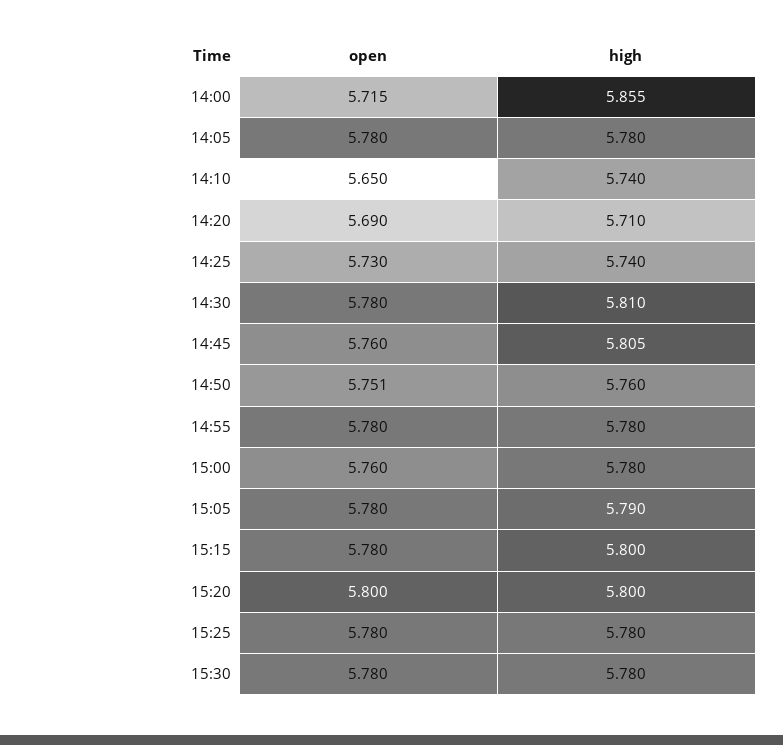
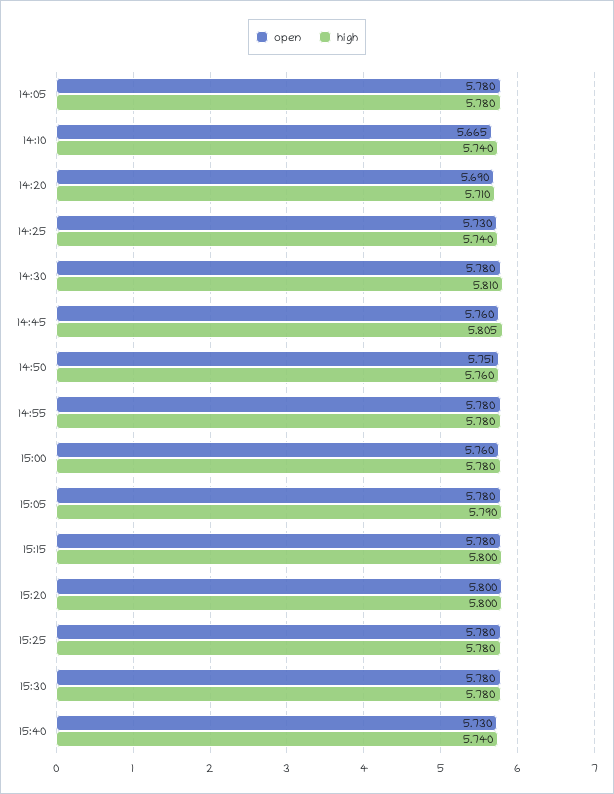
open, 14:00: 5.715 -> none
high, 14:00: 5.855 -> none
open, 14:10: 5.65 -> 5.665
open, 15:40: none -> 5.73
high, 15:40: none -> 5.74

